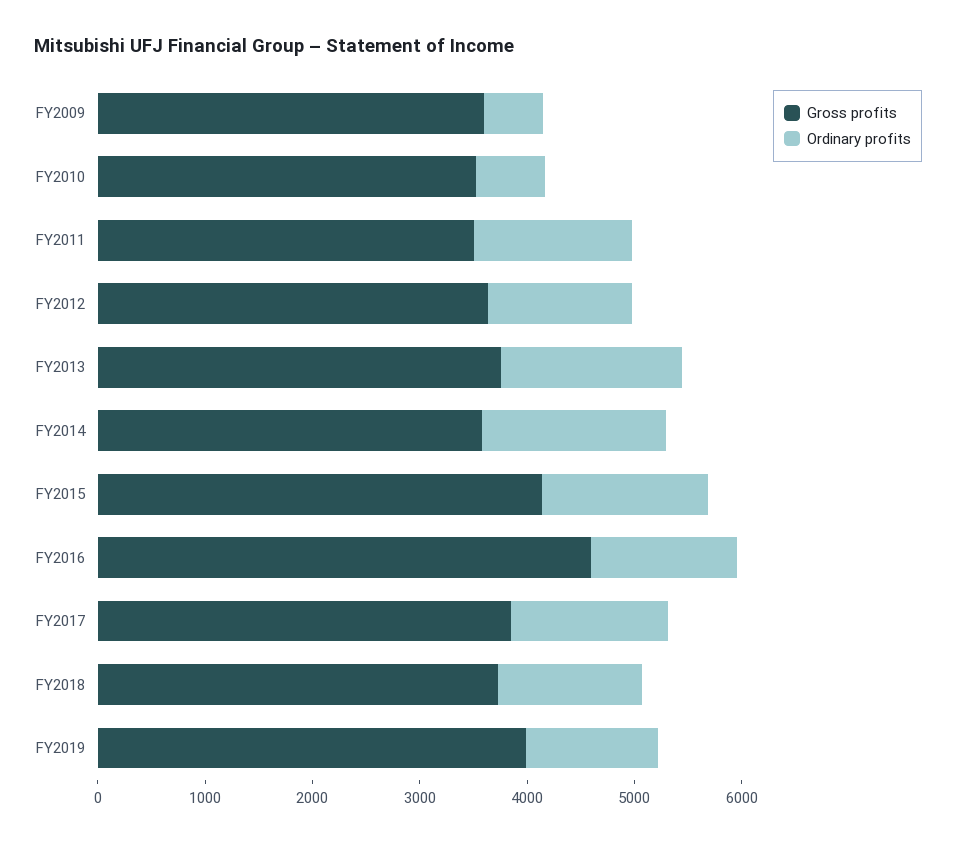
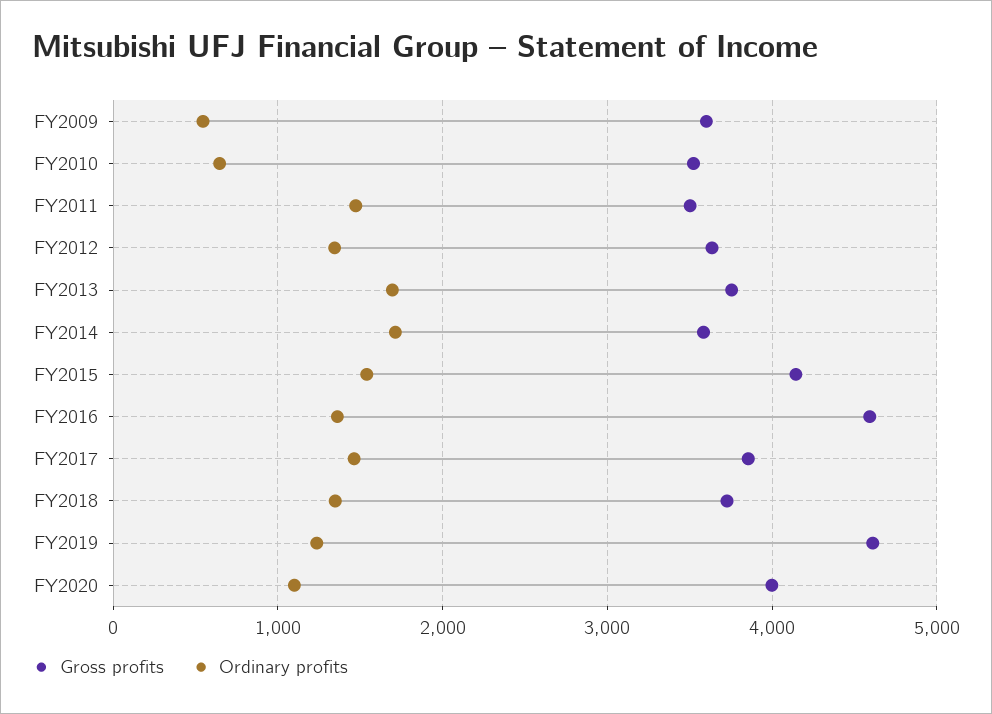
Gross profits, FY2019: 4000 -> 4600
Gross profits, FY2020: none -> 4000
Ordinary profits, FY2020: none -> 1100

